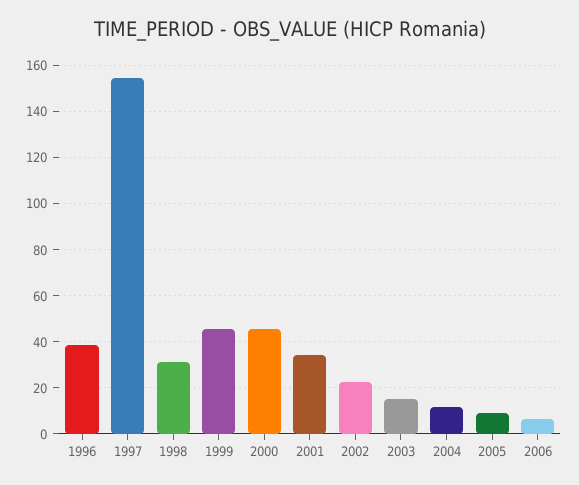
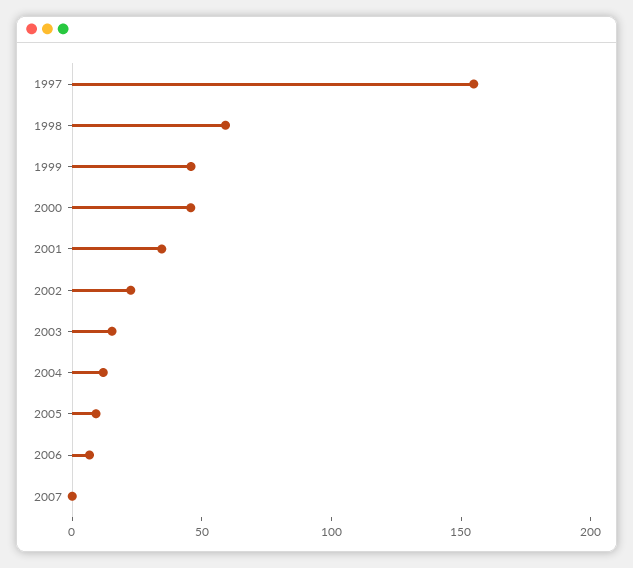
1996: 40 -> none
1998: 30 -> 60
2007: none -> 0

